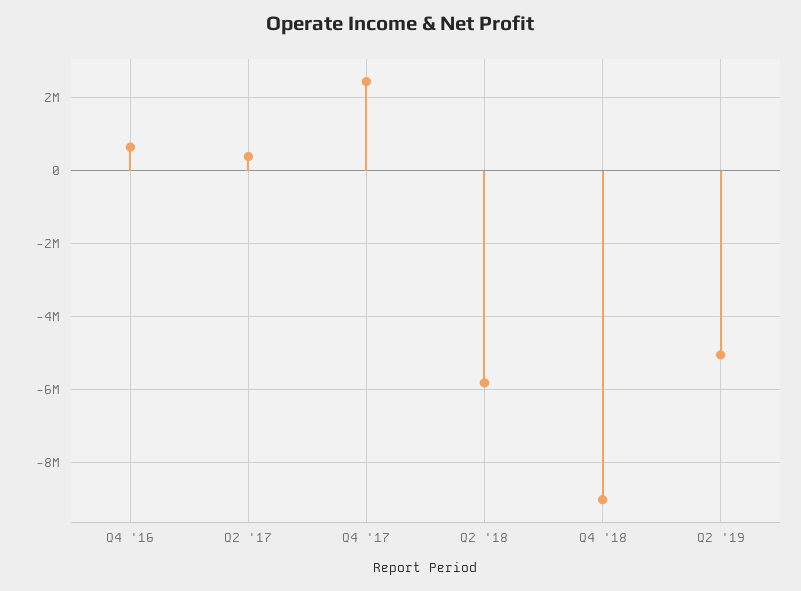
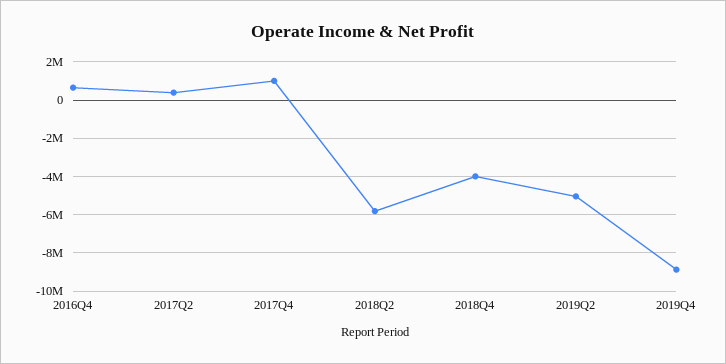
Q4 '17: 2400000 -> 1000000
Q4 '18: -9000000 -> -4000000
2019Q4: none -> -9000000

